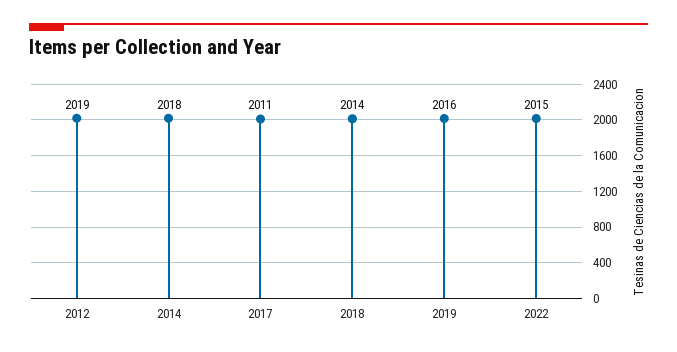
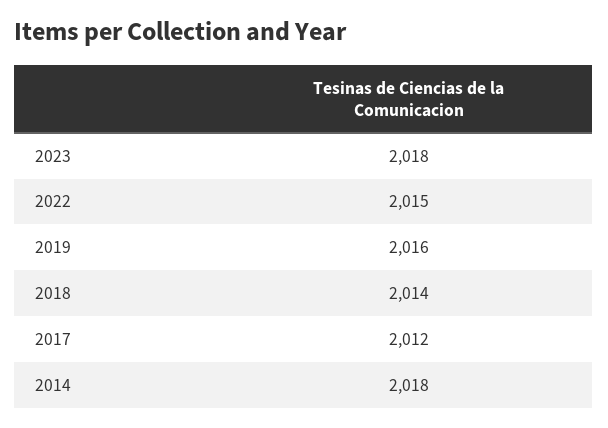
2012: 2019 -> none
2017: 2011 -> 2012
2023: none -> 2018

